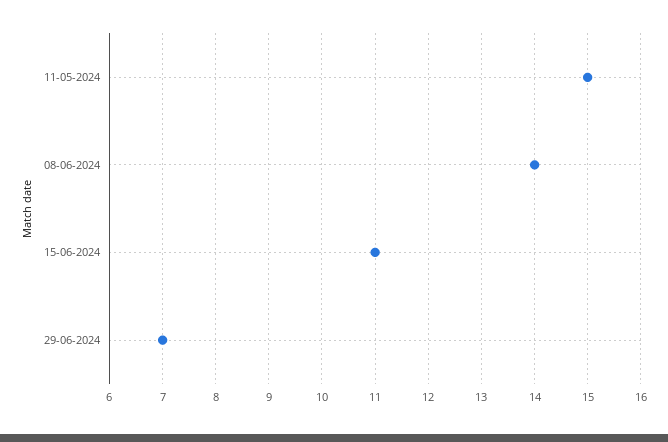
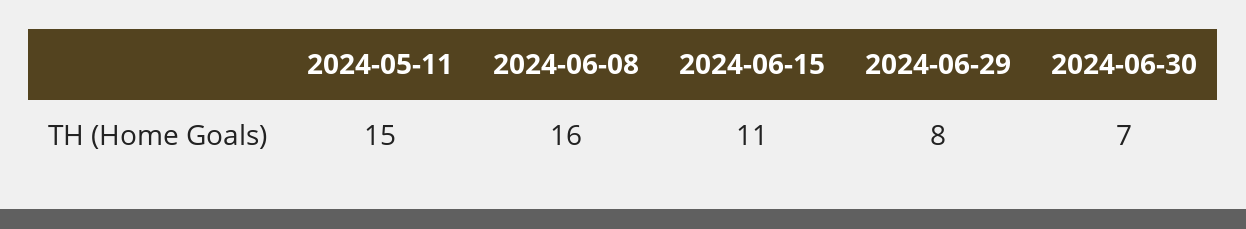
08-06-2024: 14 -> 16
29-06-2024: 7 -> 8
2024-06-30: none -> 7

